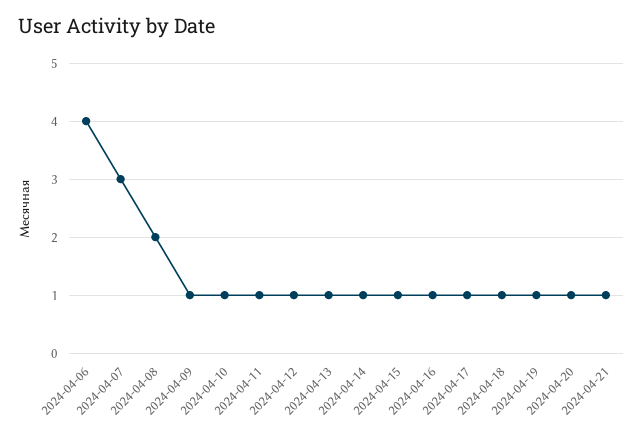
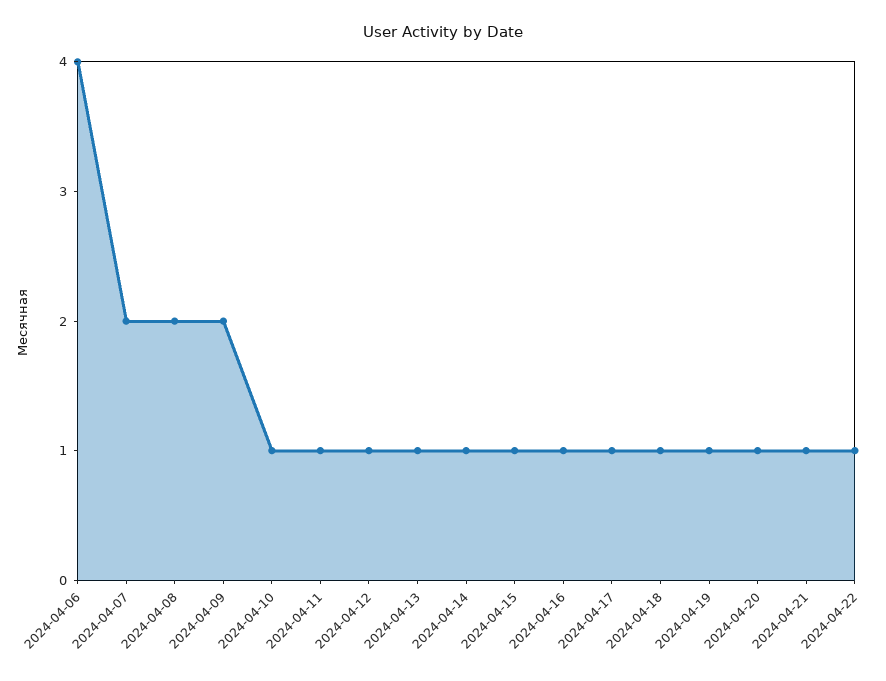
2024-04-07: 3 -> 2
2024-04-09: 1 -> 2
2024-04-22: none -> 1

